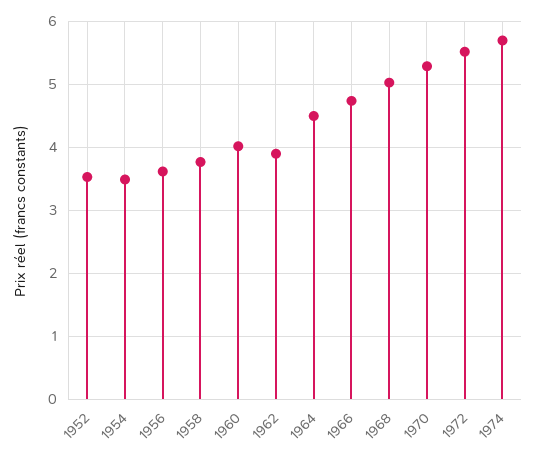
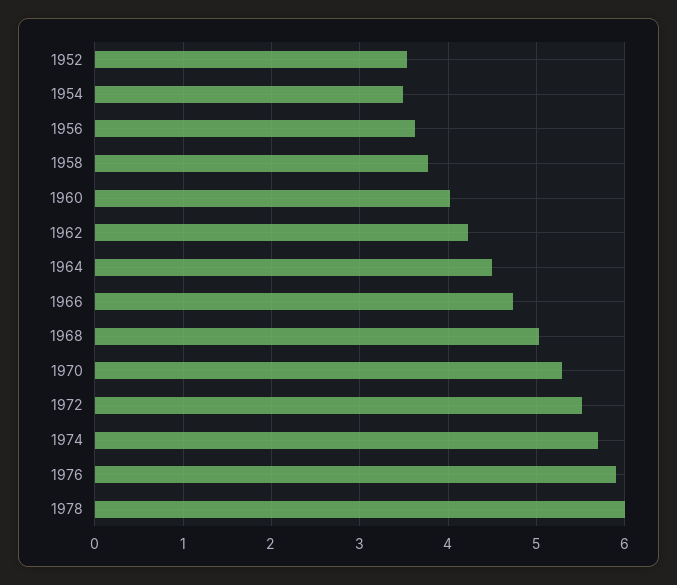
1962: 3.9 -> 4.2
1976: none -> 5.9
1978: none -> 6

